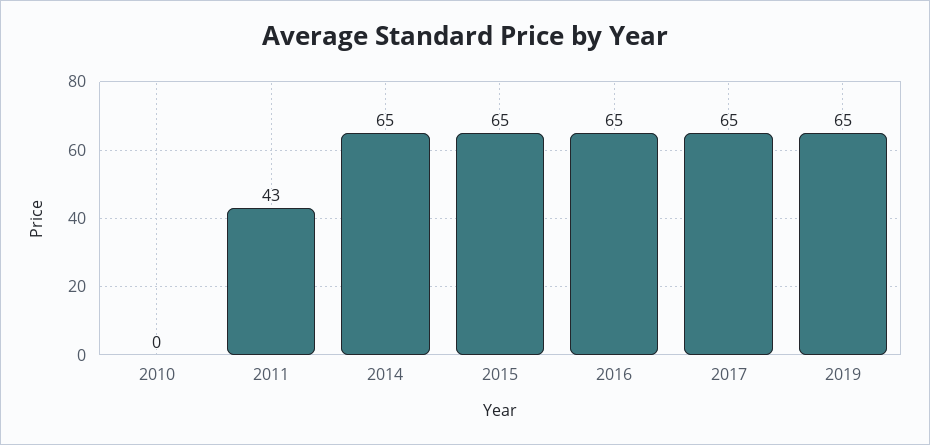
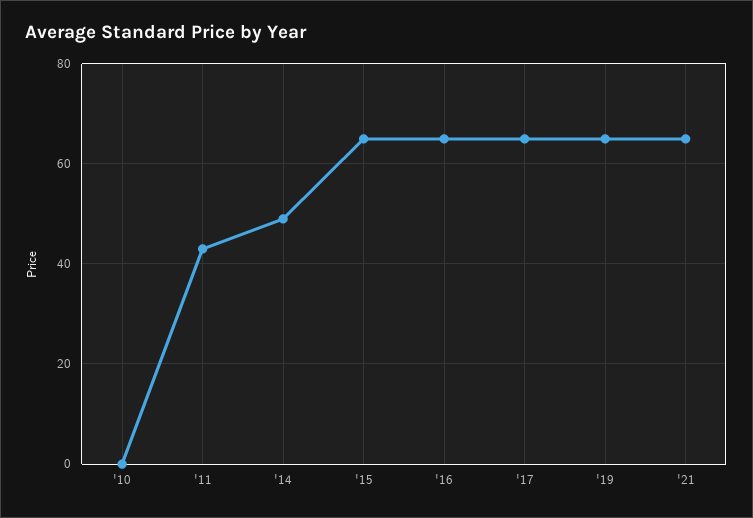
2014: 65 -> 50
'21: none -> 65

